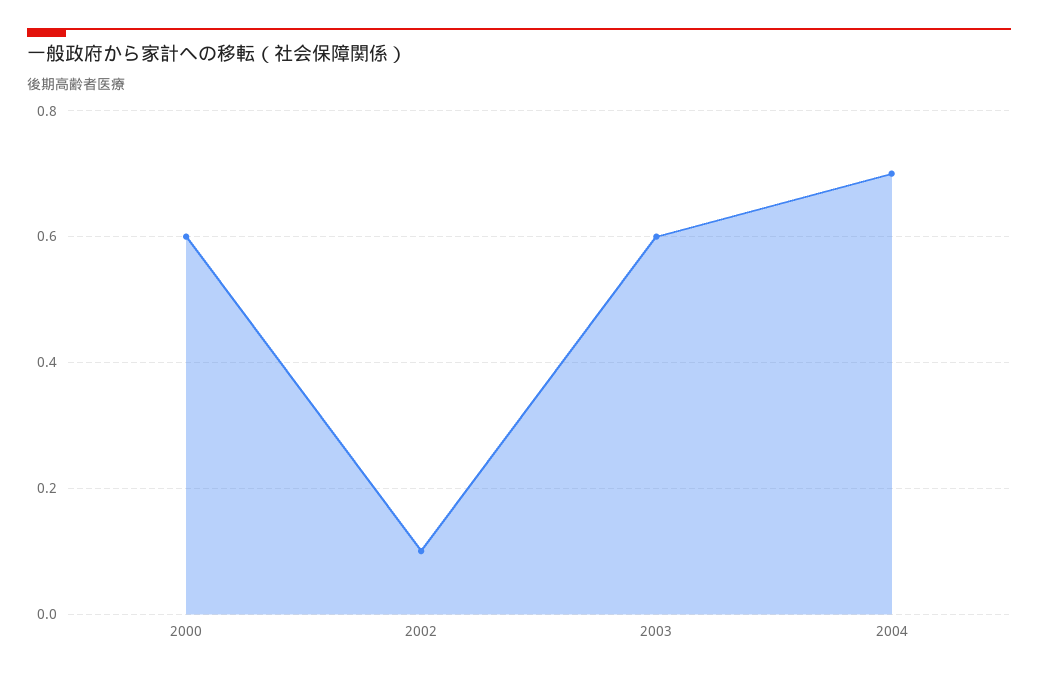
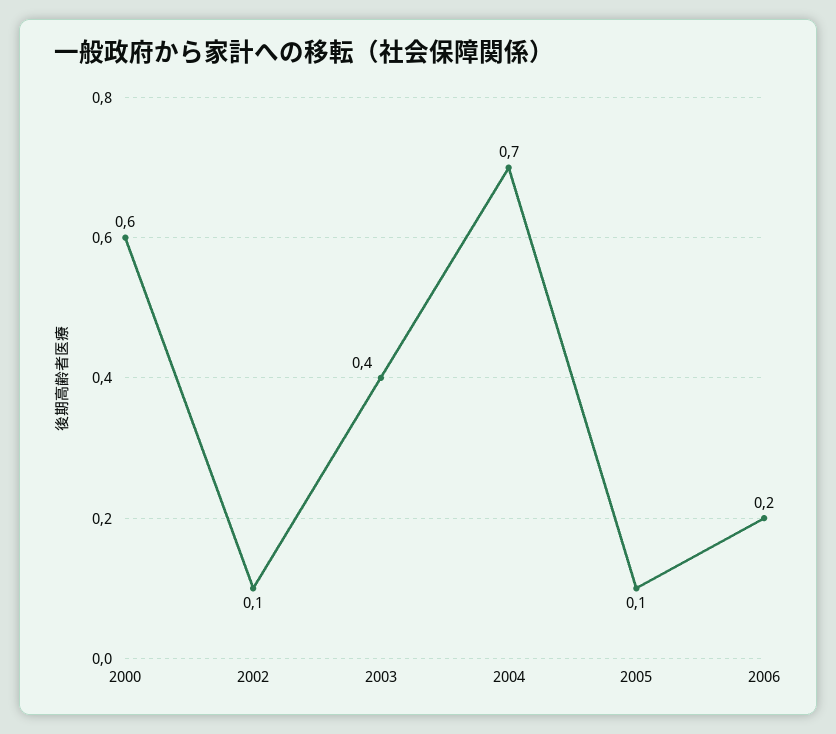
2003: 0.6 -> 0.4
2005: none -> 0.1
2006: none -> 0.2

